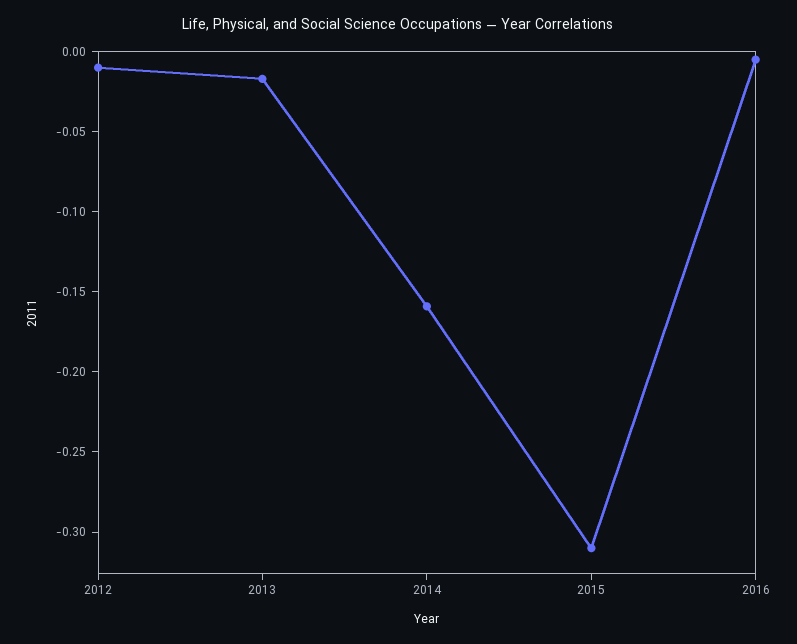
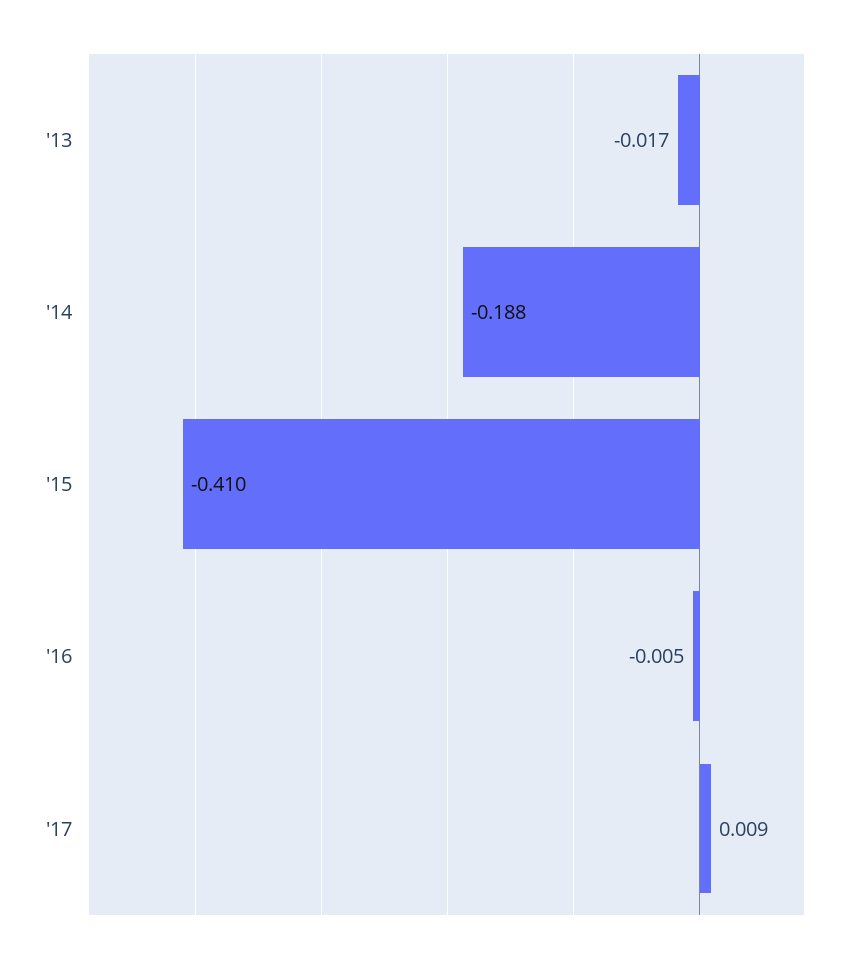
2012: -0.01 -> none
2014: -0.16 -> -0.188
2015: -0.31 -> -0.41
'17: none -> 0.009

